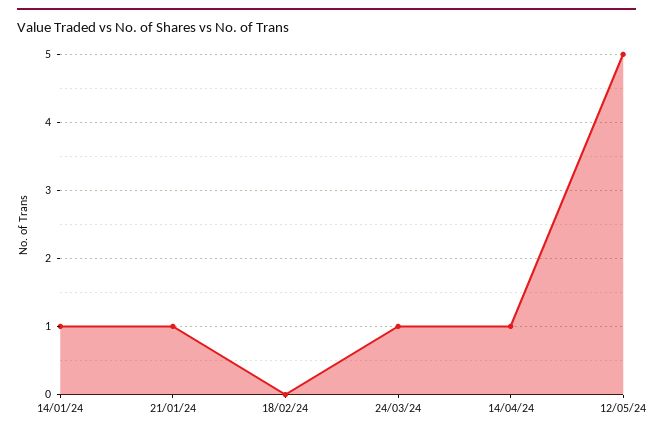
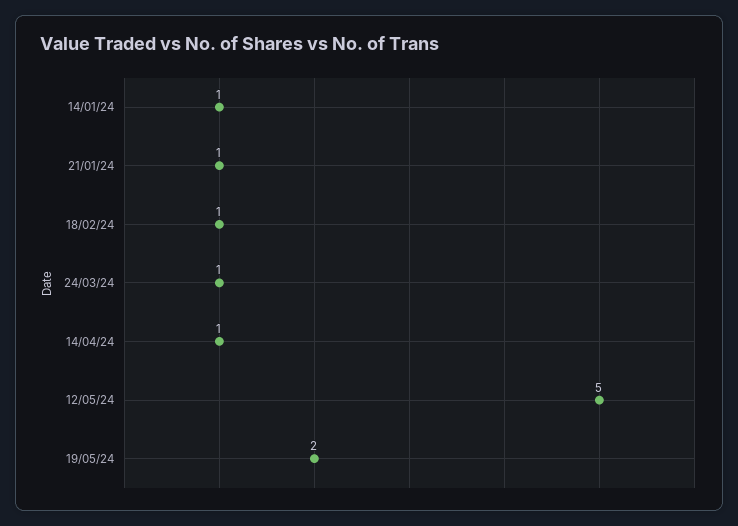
18/02/24: 0 -> 1
19/05/24: none -> 2

